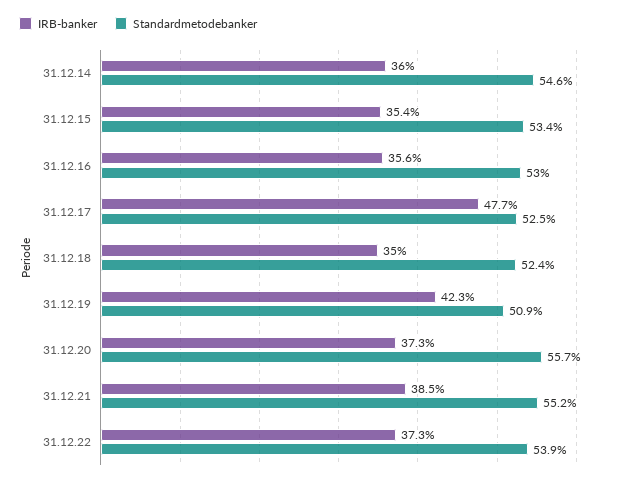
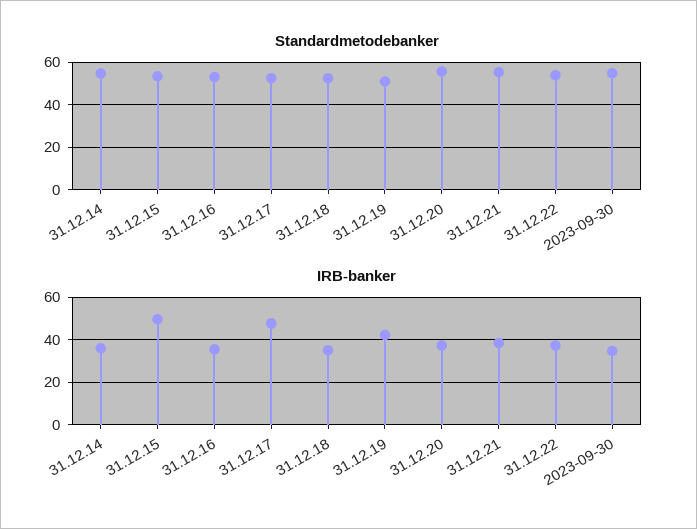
IRB-banker, 31.12.15: 35.4 -> 50
Standardmetodebanker, 2023-09-30: none -> 55
IRB-banker, 2023-09-30: none -> 35

